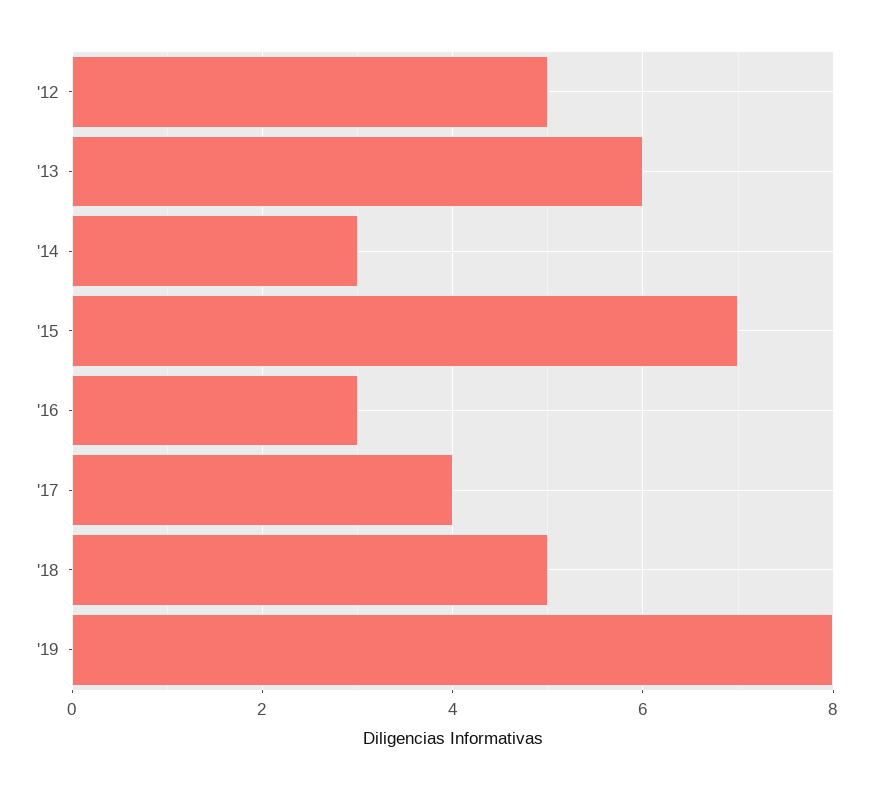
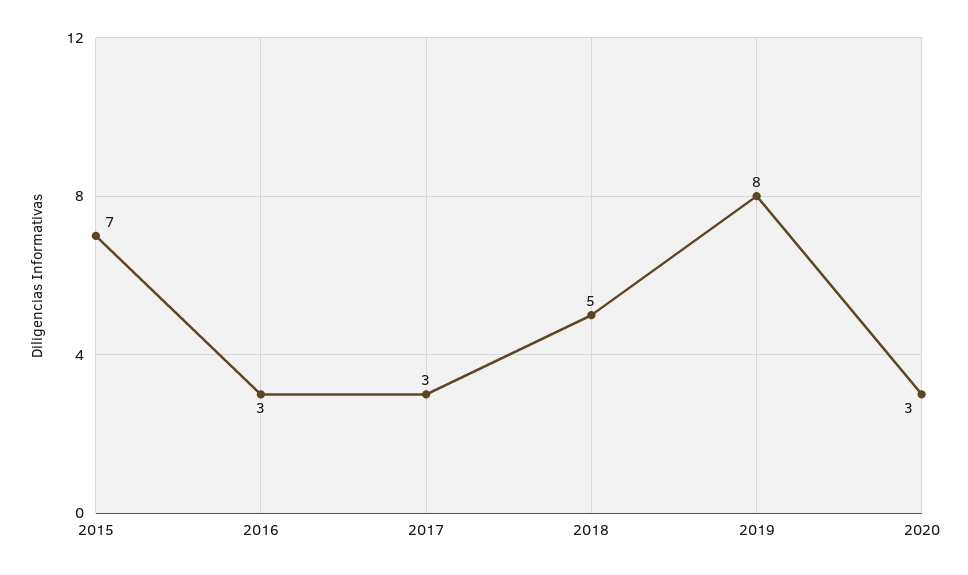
'12: 5 -> none
'13: 6 -> none
'14: 3 -> none
'17: 4 -> 3
2020: none -> 3

